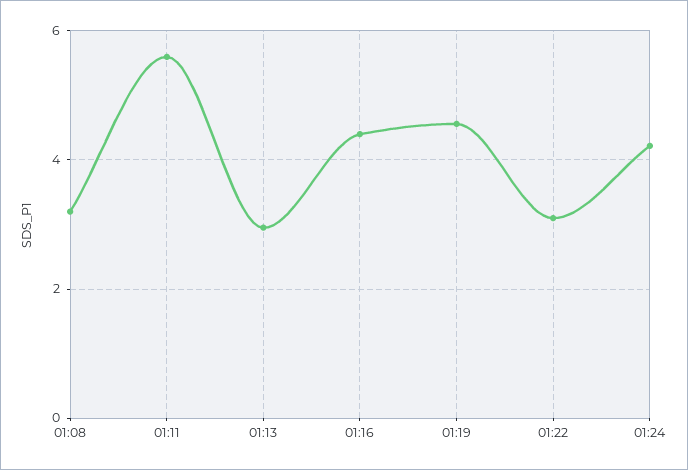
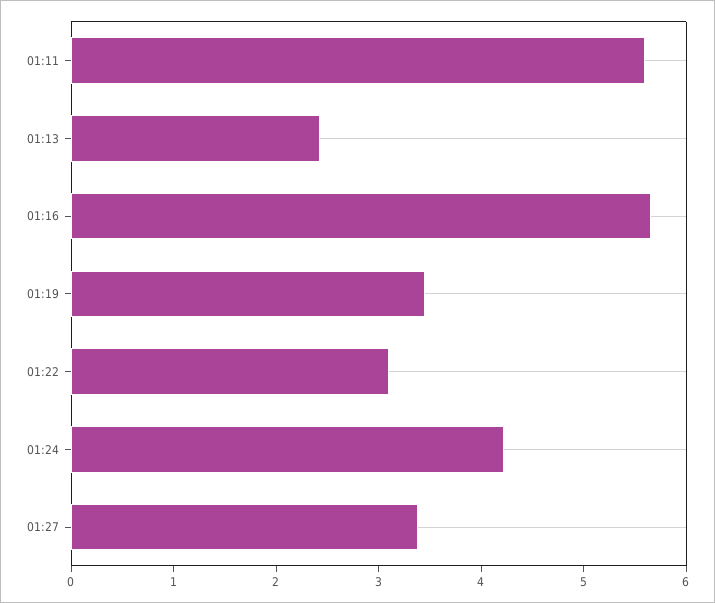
01:08: 3.2 -> none
01:13: 3 -> 2.4
01:16: 4.4 -> 5.6
01:19: 4.6 -> 3.4
01:27: none -> 3.4

